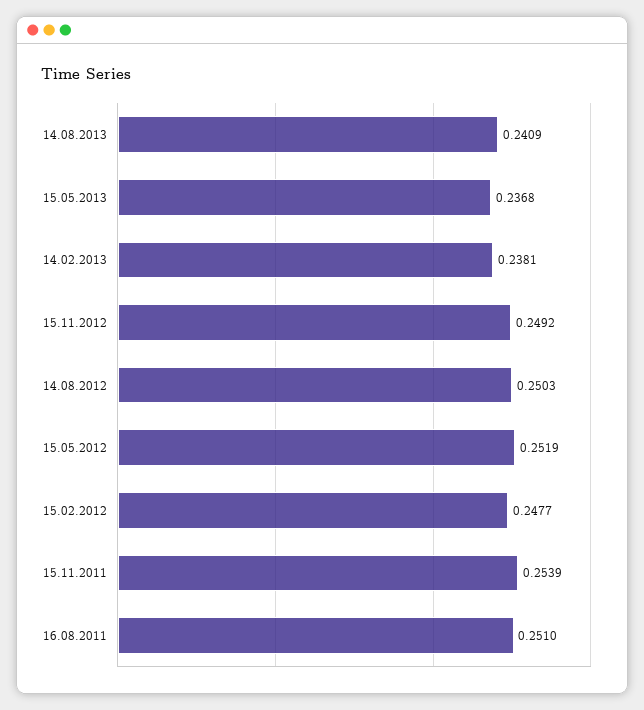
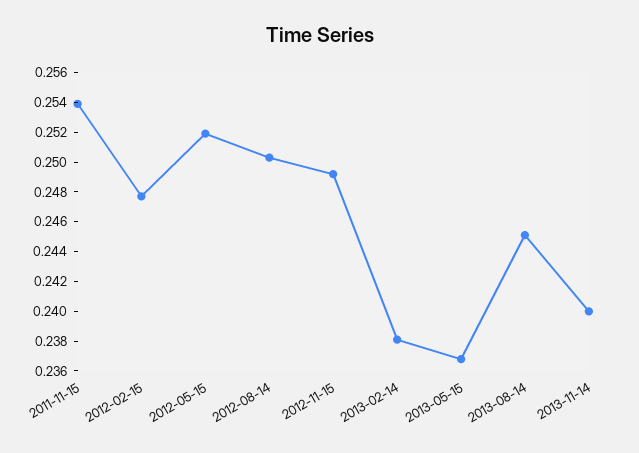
14.08.2013: 0.2409 -> 0.245
16.08.2011: 0.251 -> none
2013-11-14: none -> 0.24

